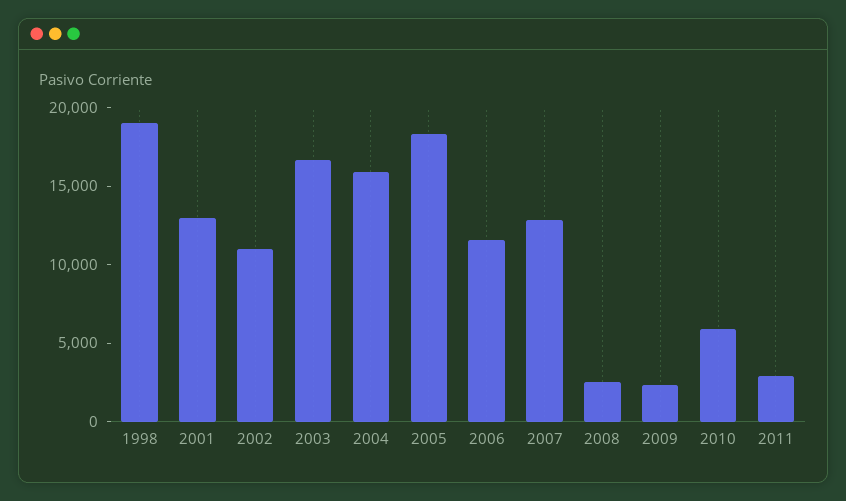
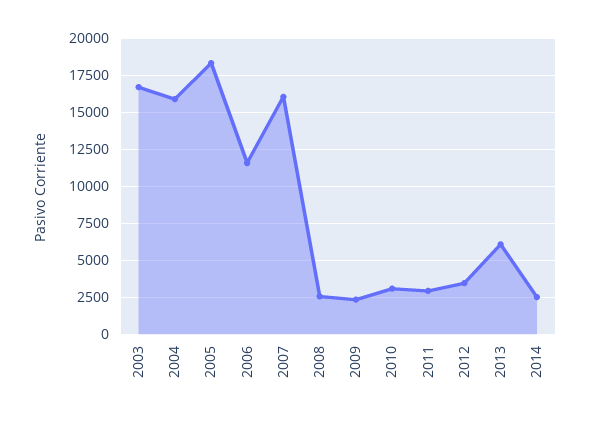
1998: 19000 -> none
2001: 13000 -> none
2002: 11000 -> none
2007: 13000 -> 16000
2010: 6000 -> 3000
2012: none -> 3500
2013: none -> 6000
2014: none -> 2500

